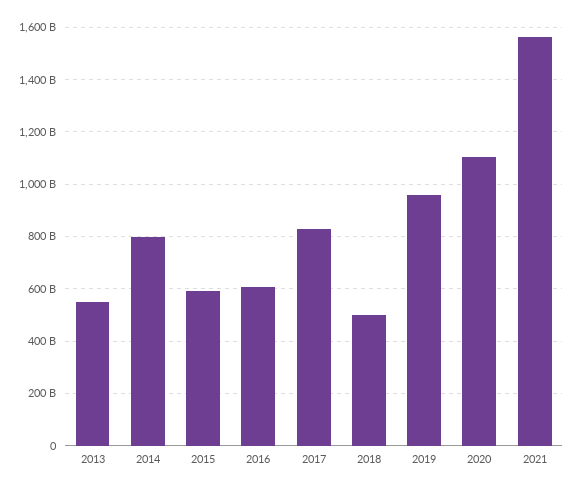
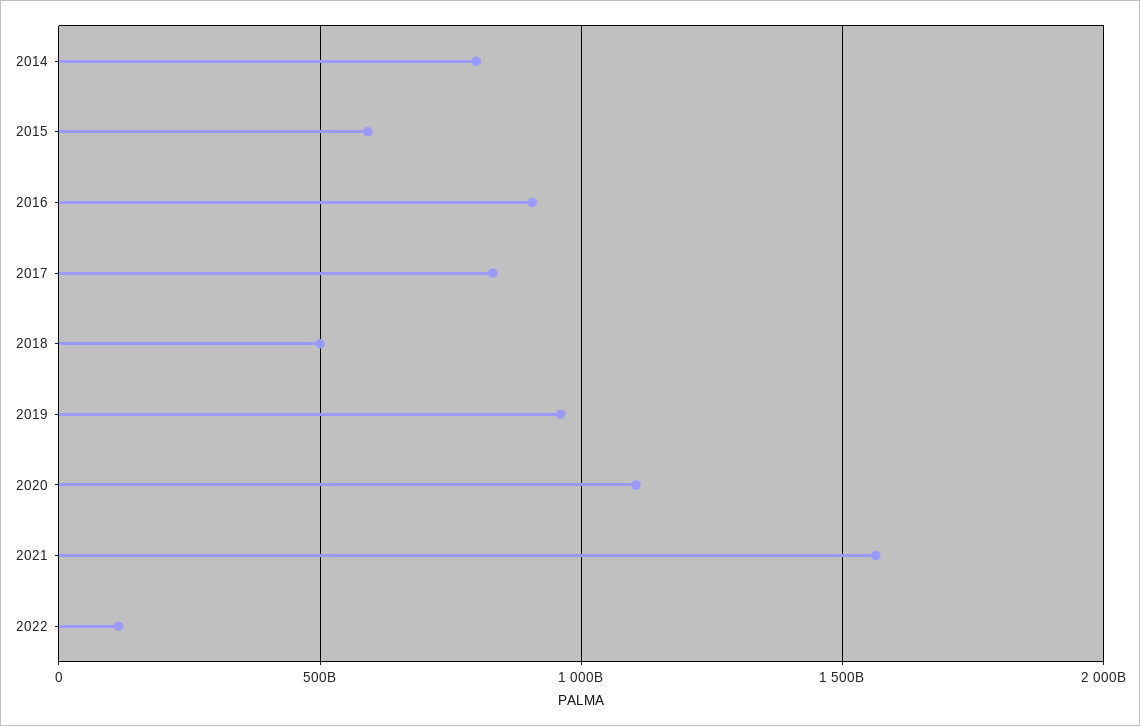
2013: 550000000000 -> none
2016: 600000000000 -> 900000000000
2022: none -> 100000000000

